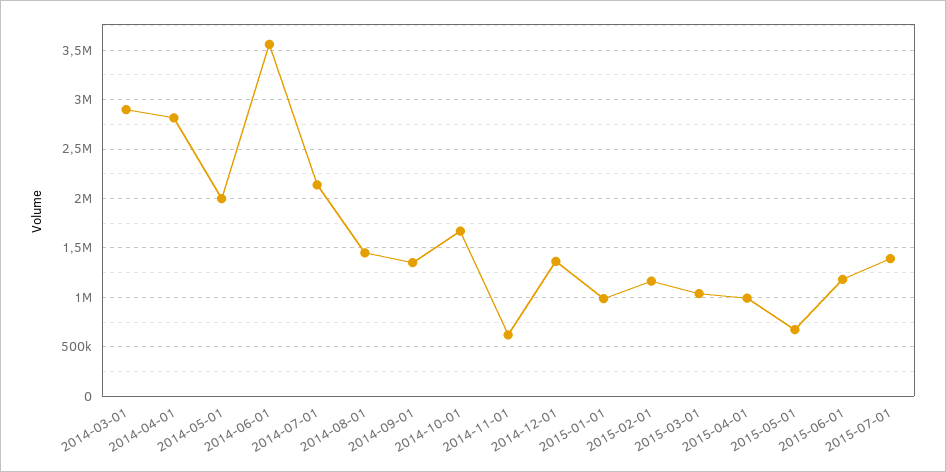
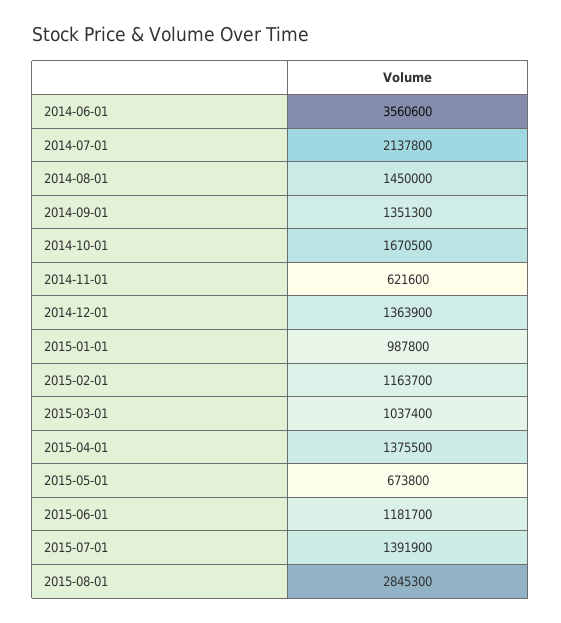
2014-03-01: 2900000 -> none
2014-04-01: 2800000 -> none
2014-05-01: 2000000 -> none
2015-04-01: 1000000 -> 1375500
2015-08-01: none -> 2845300

